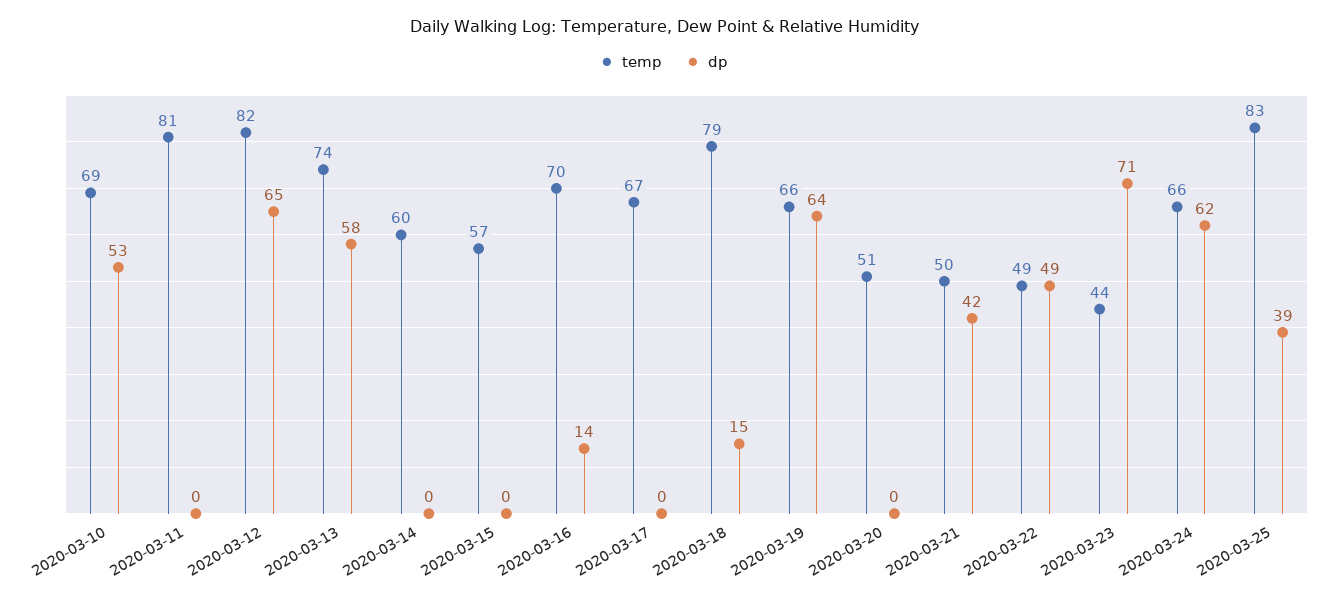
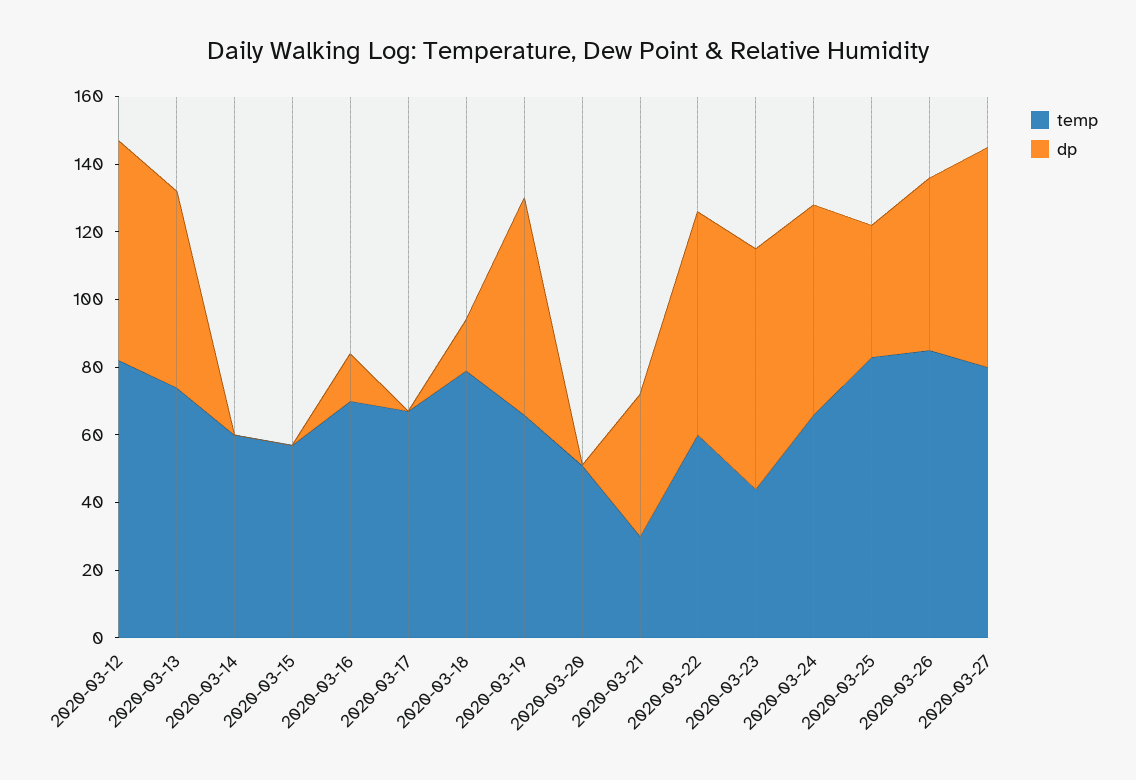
temp, 2020-03-10: 69 -> none
dp, 2020-03-10: 53 -> none
temp, 2020-03-11: 81 -> none
dp, 2020-03-11: 0 -> none
temp, 2020-03-21: 50 -> 30
temp, 2020-03-22: 49 -> 60
dp, 2020-03-22: 49 -> 65
temp, 2020-03-26: none -> 85
dp, 2020-03-26: none -> 50
temp, 2020-03-27: none -> 80
dp, 2020-03-27: none -> 65

